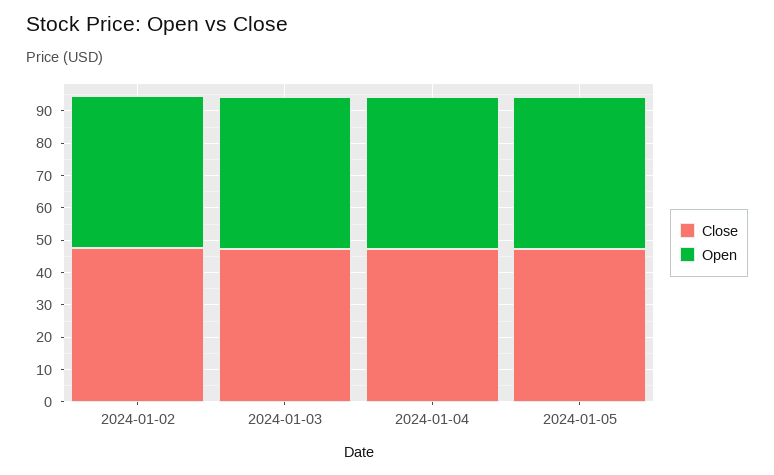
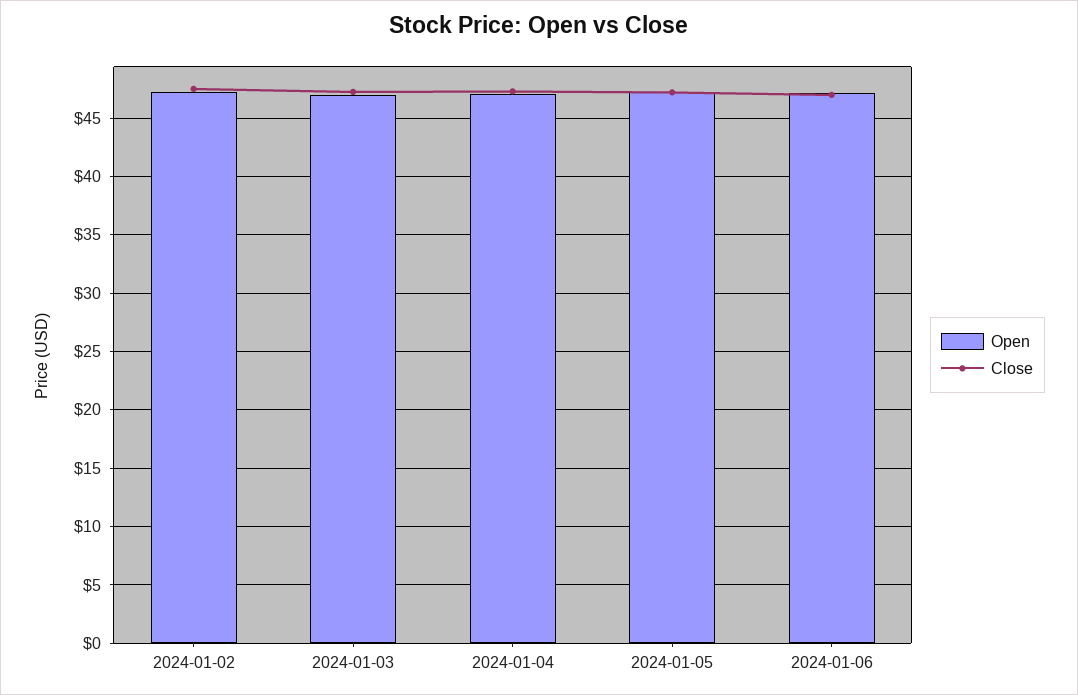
Open, 2024-01-06: none -> 47
Close, 2024-01-06: none -> 47

